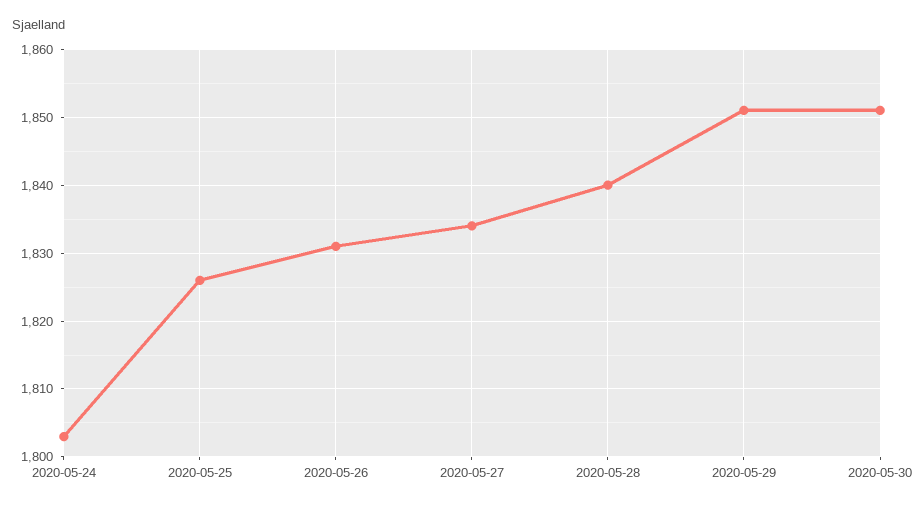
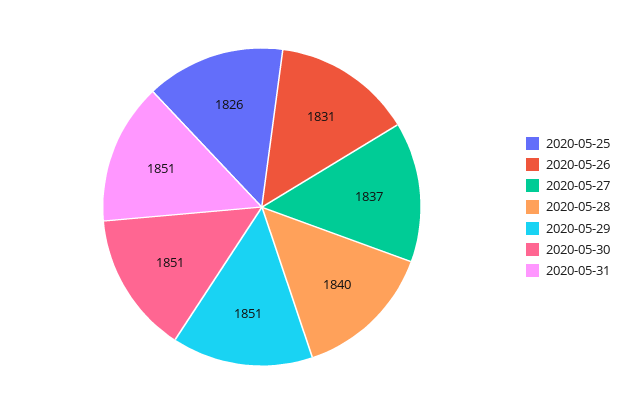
2020-05-24: 1803 -> none
2020-05-27: 1834 -> 1837
2020-05-31: none -> 1851

